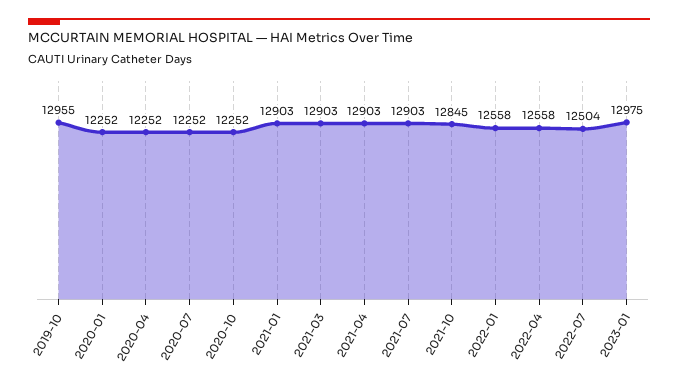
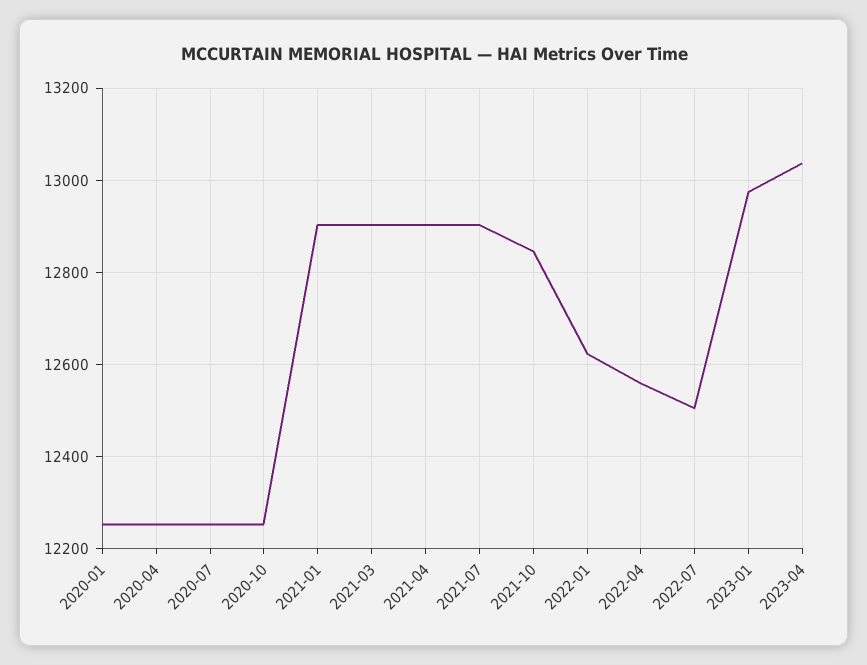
2019-10: 12955 -> none
2022-01: 12558 -> 12620
2023-04: none -> 13040

